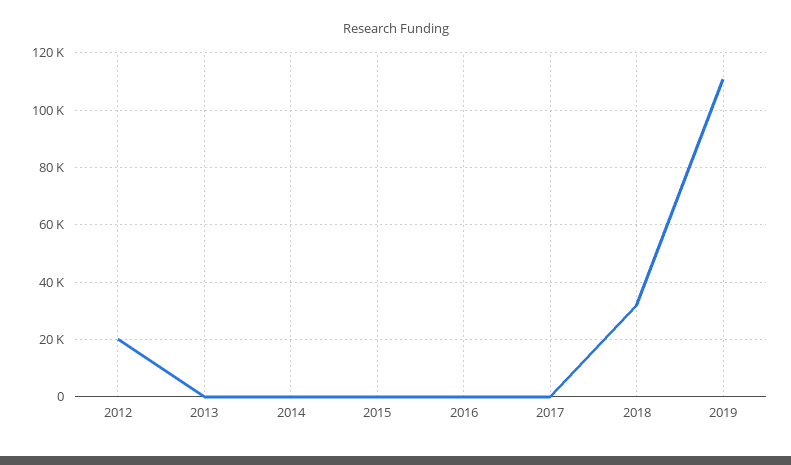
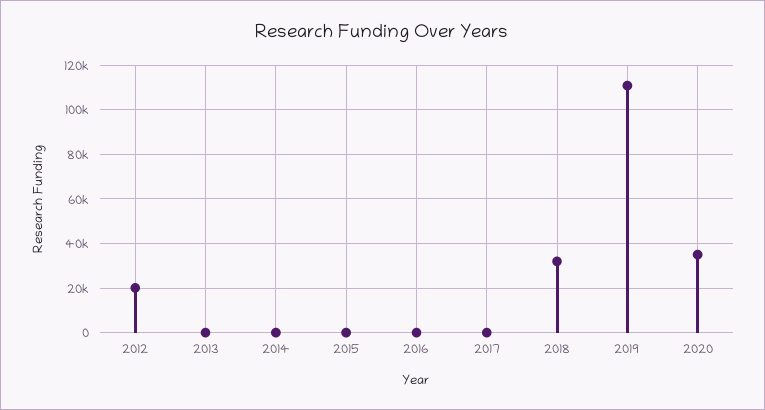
2020: none -> 35000

